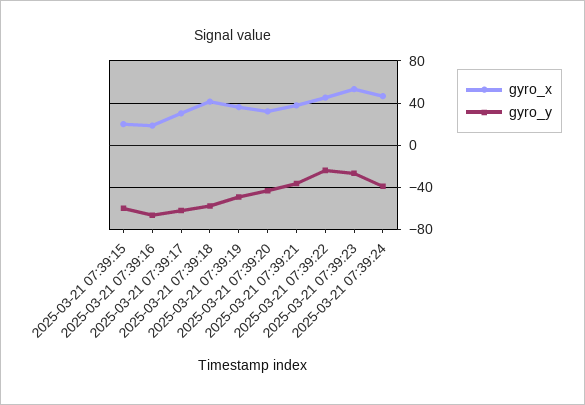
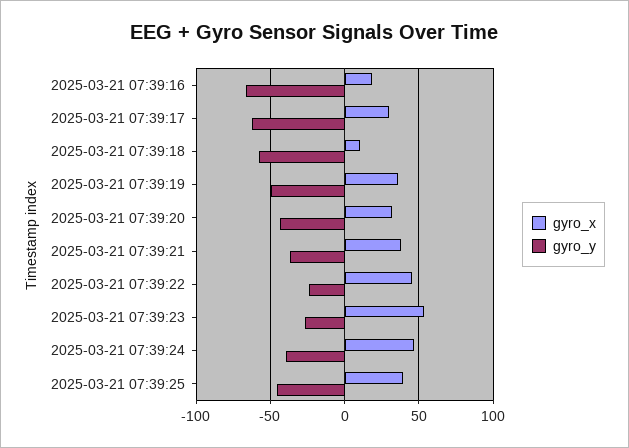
gyro_x, 2025-03-21 07:39:15: 20 -> none
gyro_y, 2025-03-21 07:39:15: -60 -> none
gyro_x, 2025-03-21 07:39:18: 40 -> 10
gyro_x, 2025-03-21 07:39:25: none -> 40
gyro_y, 2025-03-21 07:39:25: none -> -45

